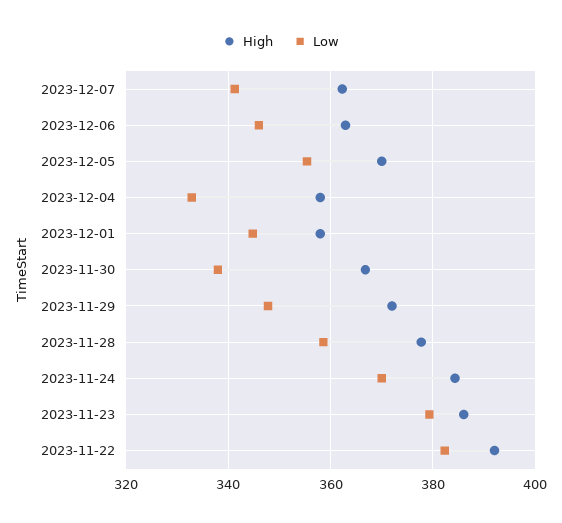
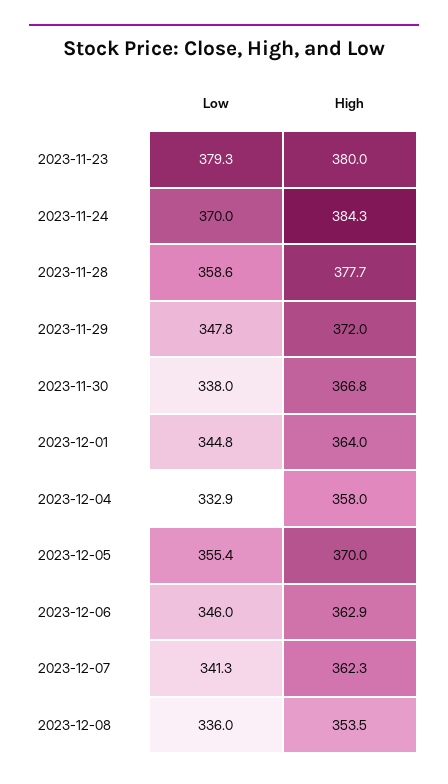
High, 2023-12-01: 358 -> 364
High, 2023-11-23: 386 -> 380
High, 2023-11-22: 392 -> none
Low, 2023-11-22: 382 -> none
Low, 2023-12-08: none -> 336
High, 2023-12-08: none -> 353.5

